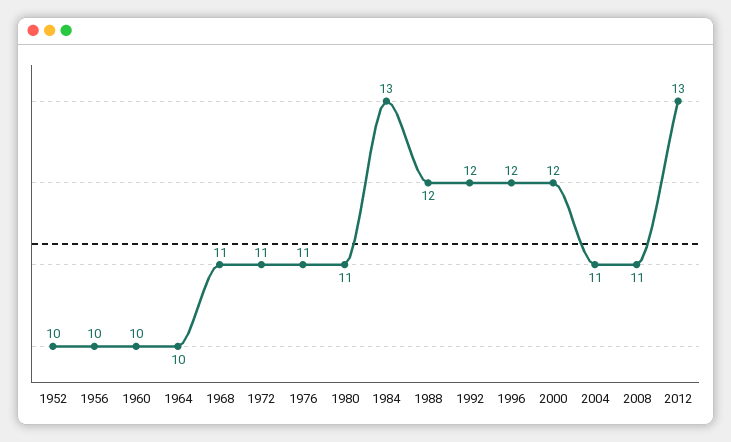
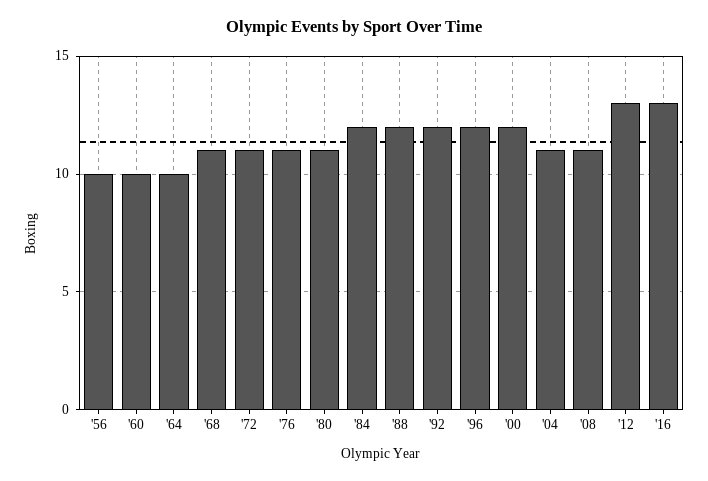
1952: 10 -> none
1984: 13 -> 12
'16: none -> 13

